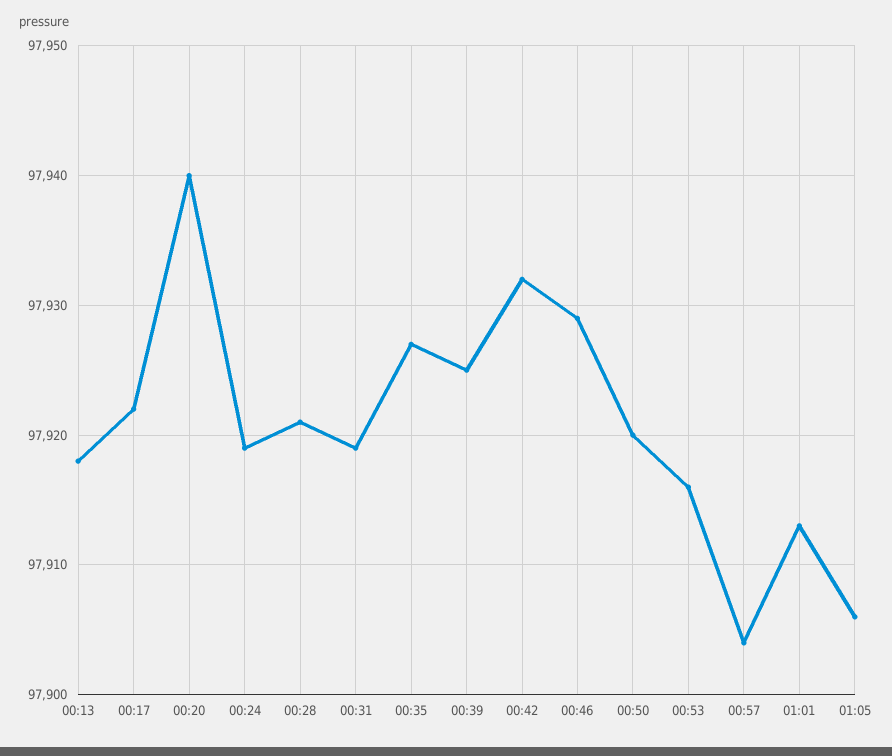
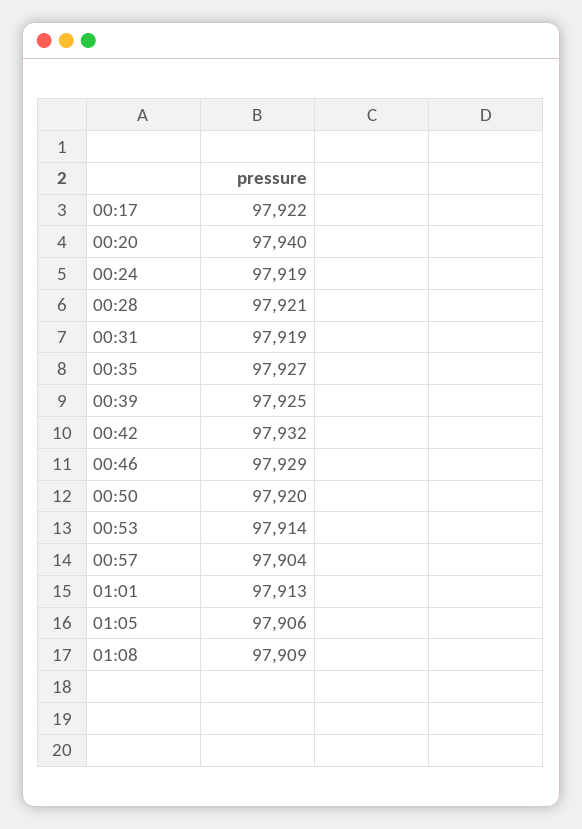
00:13: 97918 -> none
00:53: 97916 -> 97914
01:08: none -> 97909

